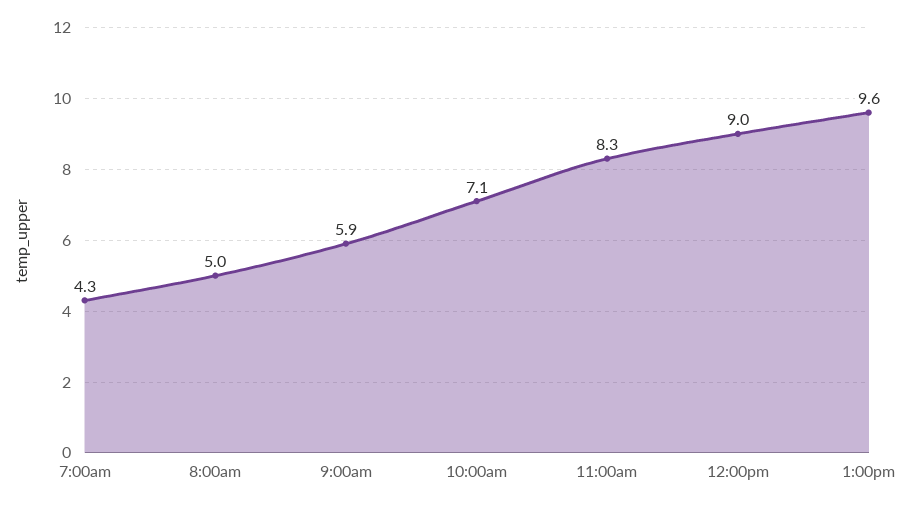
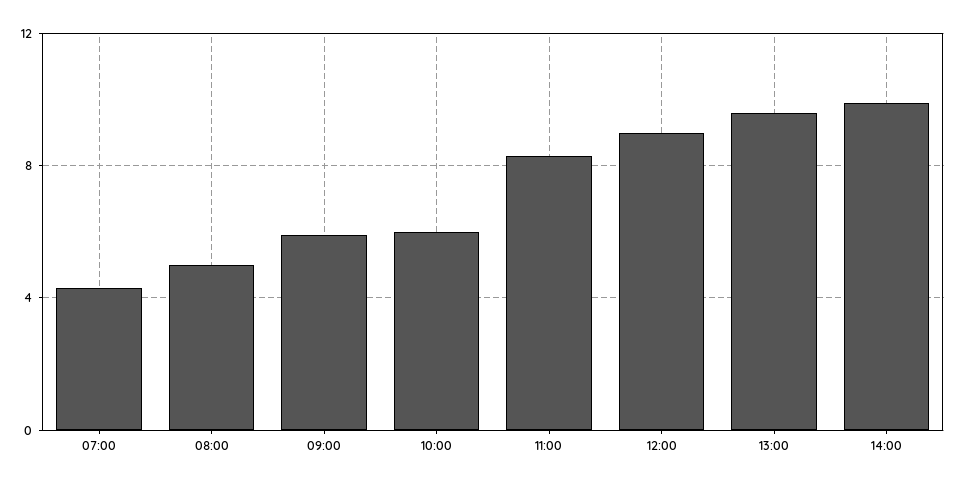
10:00am: 7.1 -> 6
14:00: none -> 10

